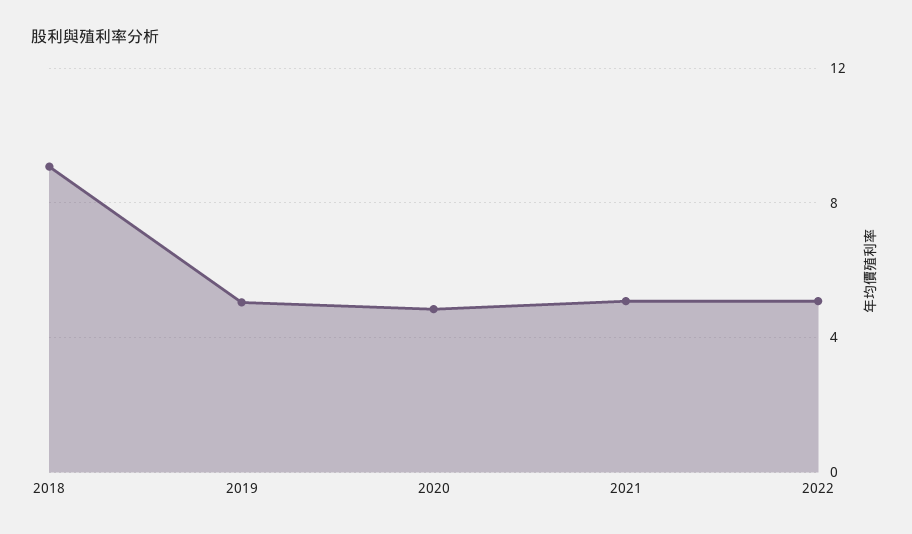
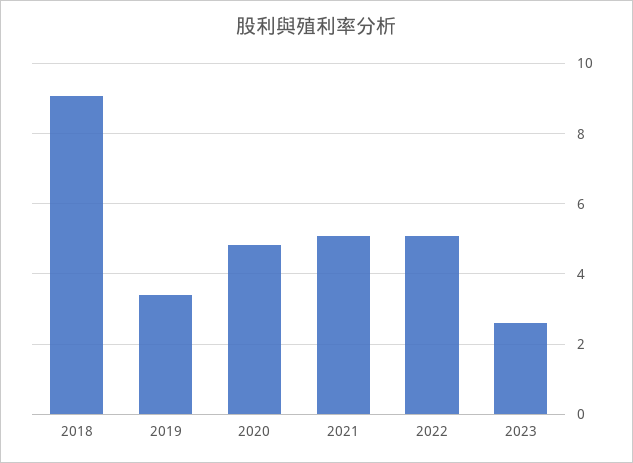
2019: 5 -> 3.4
2023: none -> 2.6

